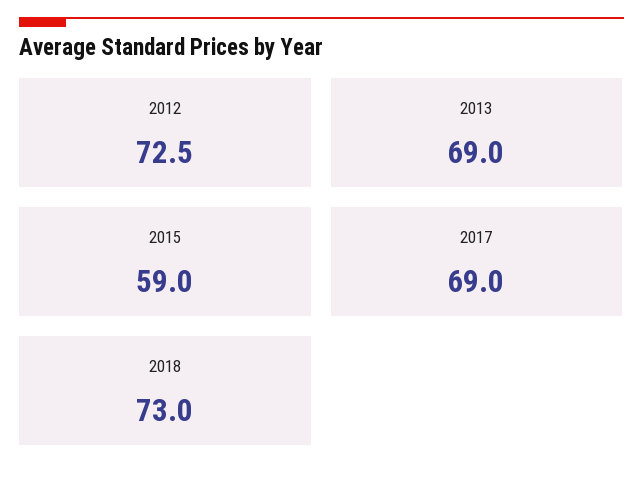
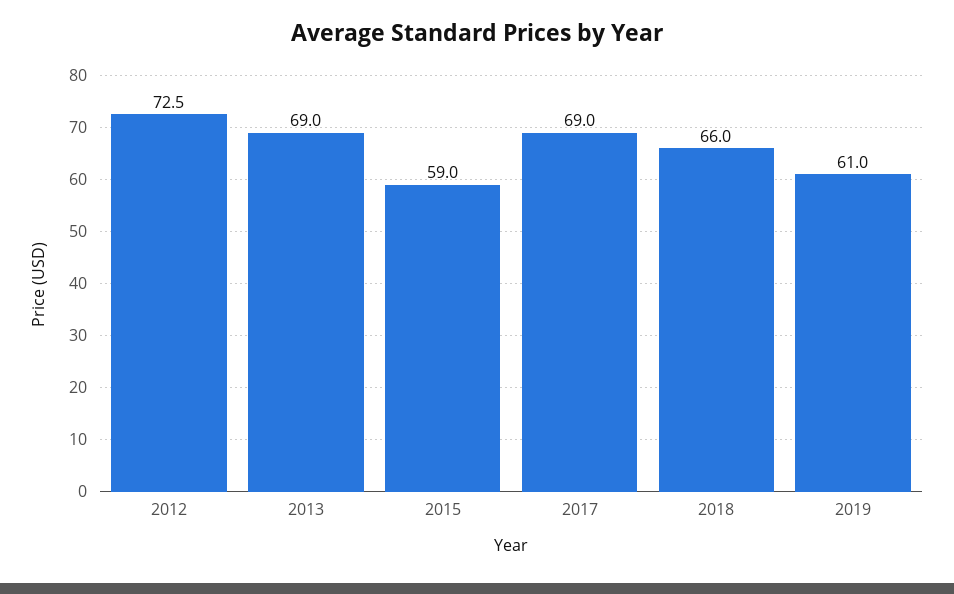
2018: 73 -> 66
2019: none -> 61

